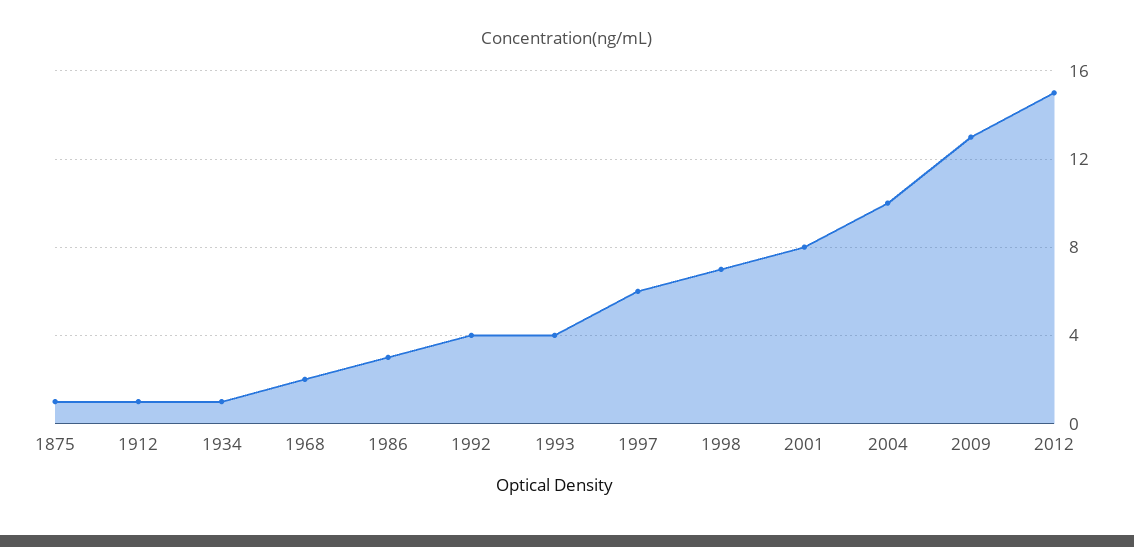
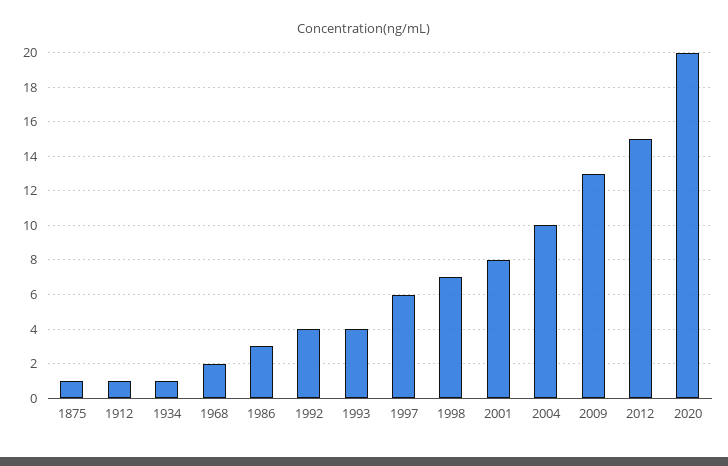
2020: none -> 20

